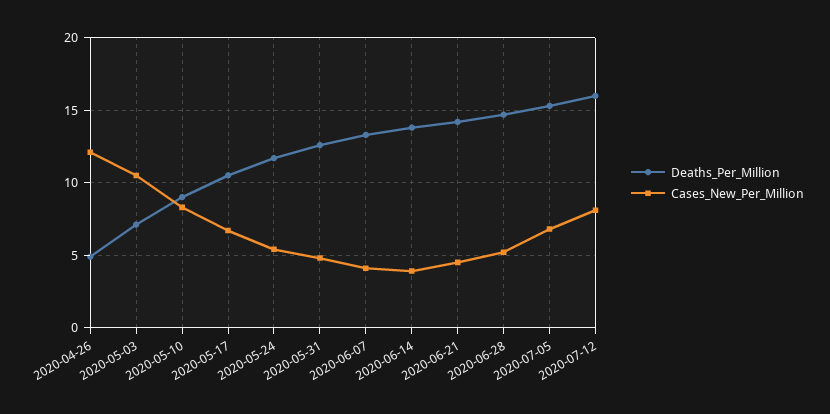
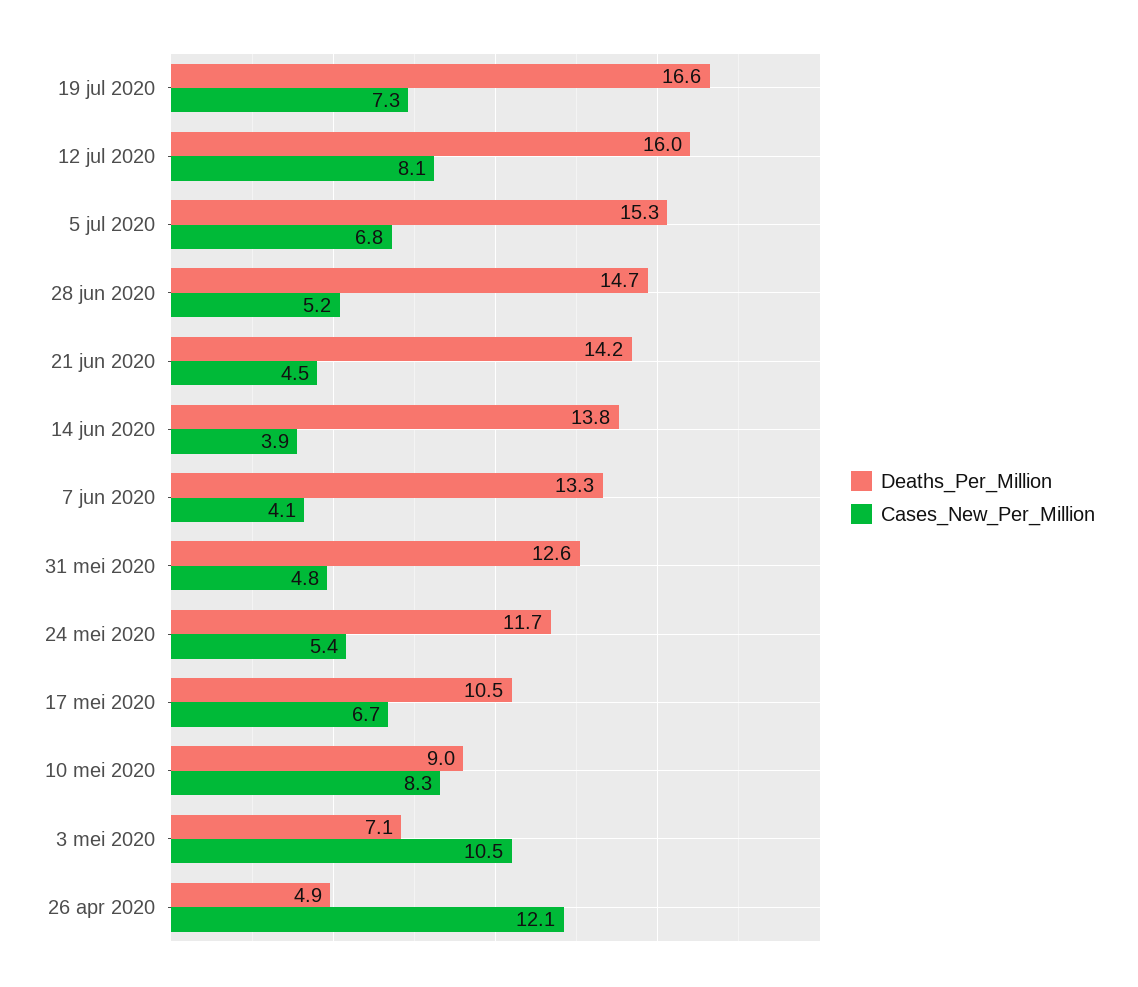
Deaths_Per_Million, 19 jul 2020: none -> 16.6
Cases_New_Per_Million, 19 jul 2020: none -> 7.3

